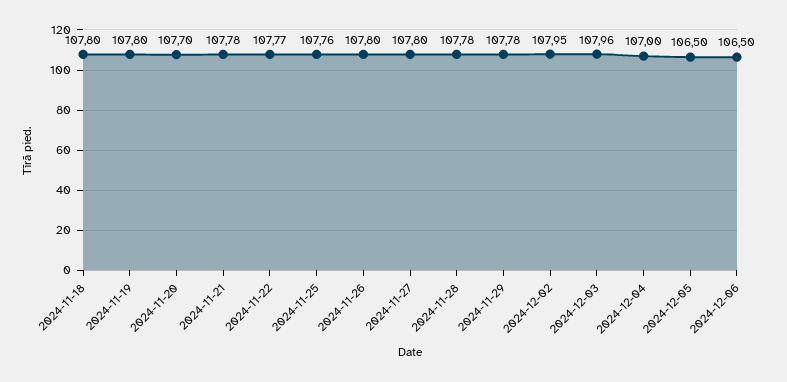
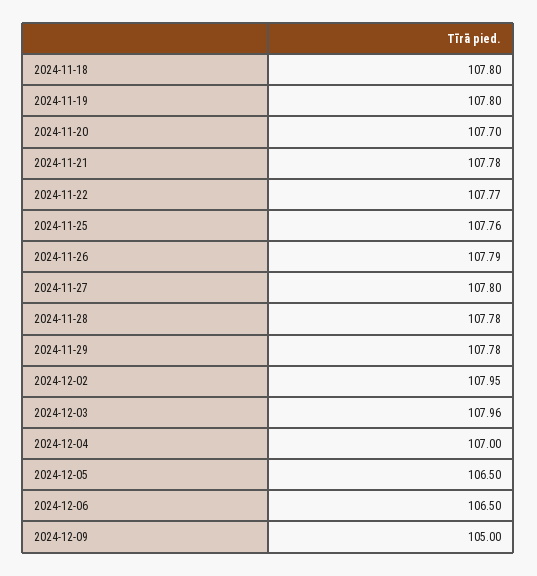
2024-11-26: 107.8 -> 107.79
2024-12-09: none -> 105

